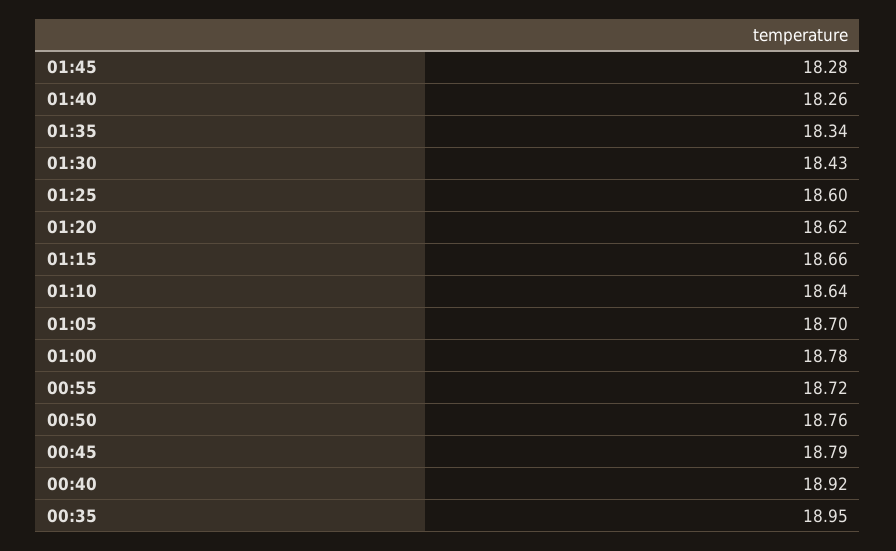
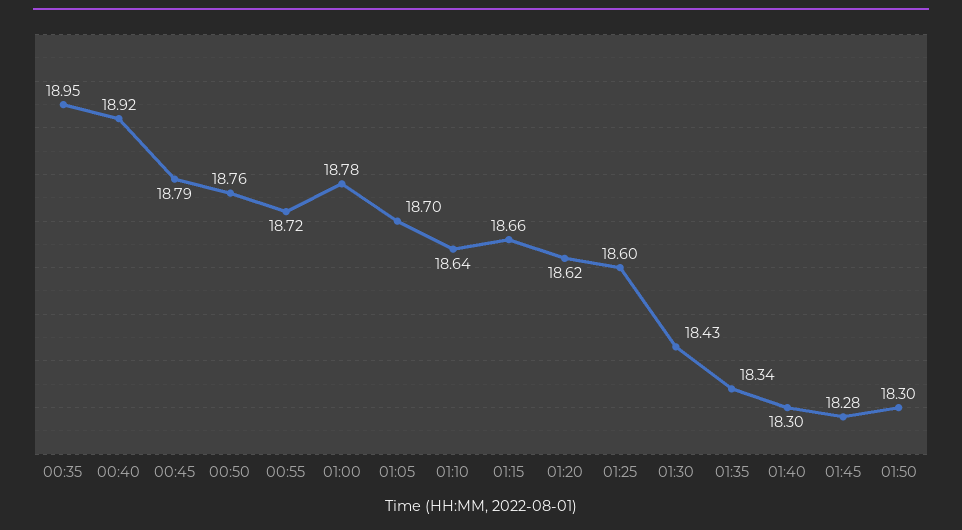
01:40: 18.26 -> 18.3
01:50: none -> 18.3

